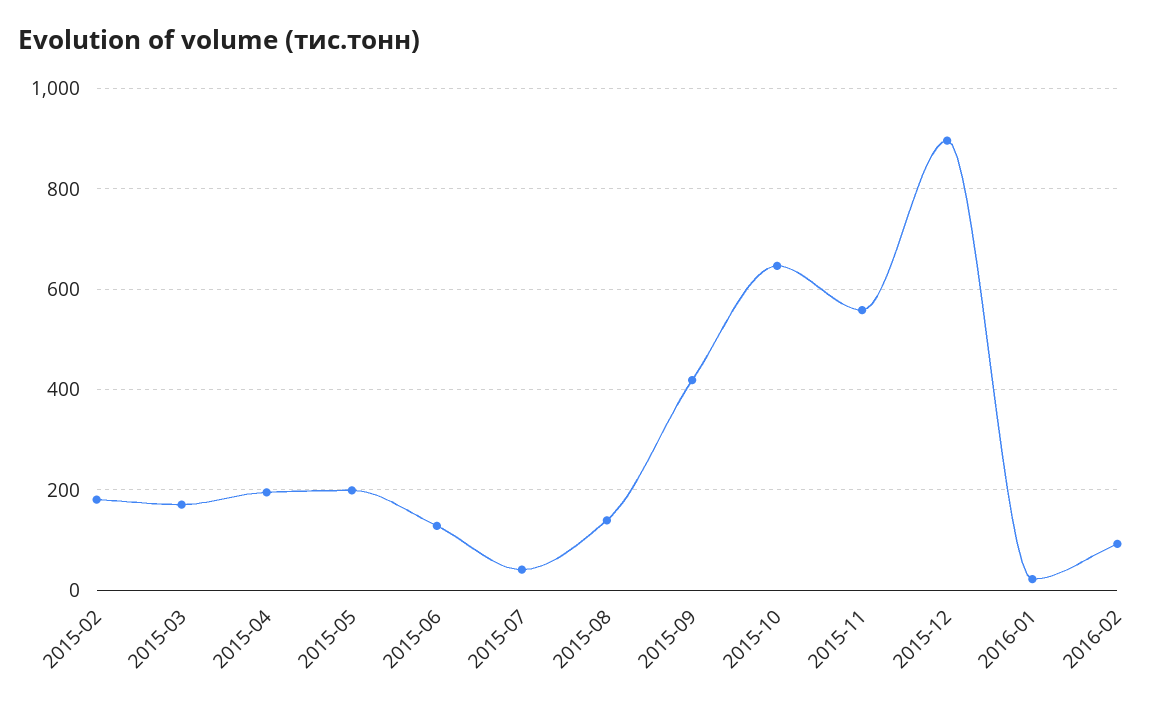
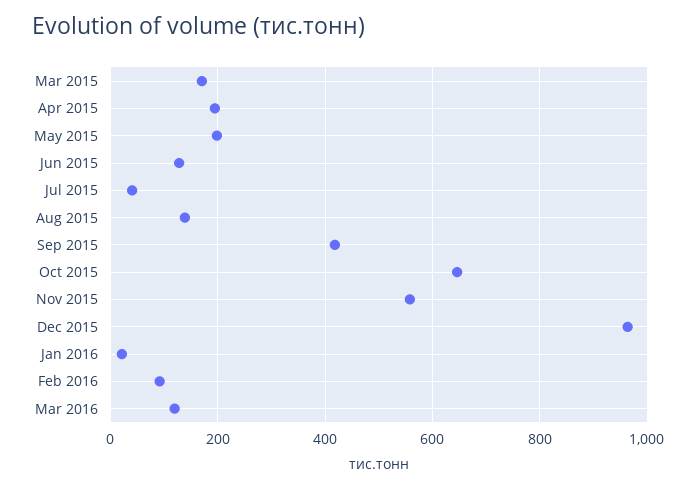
2015-02: 180 -> none
2015-12: 900 -> 960
Mar 2016: none -> 120

